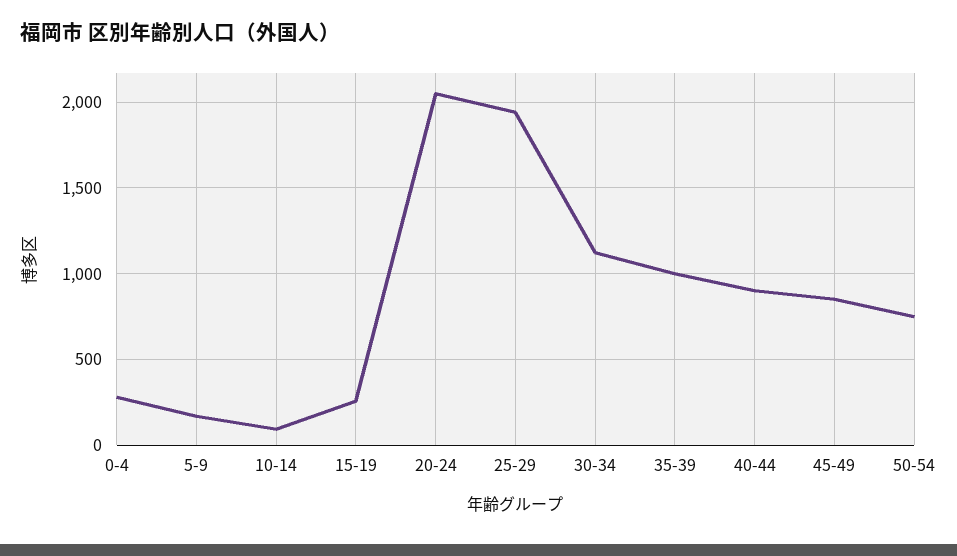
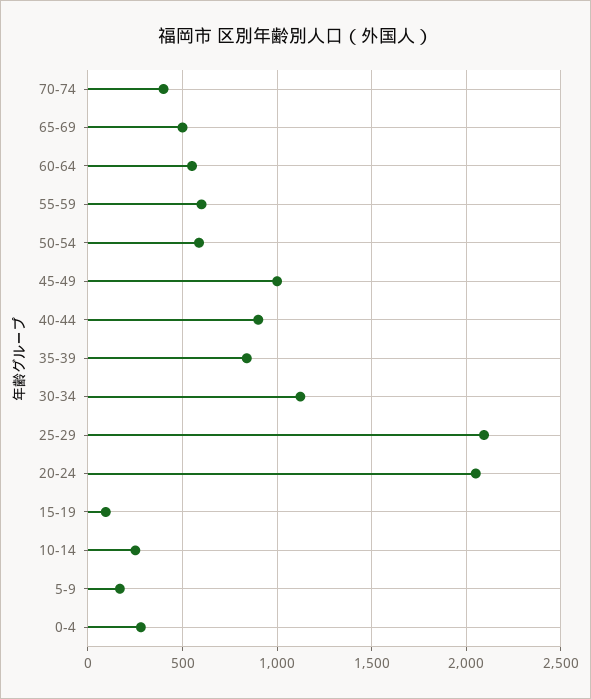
10-14: 100 -> 250
15-19: 250 -> 100
25-29: 1950 -> 2100
35-39: 1000 -> 850
45-49: 850 -> 1000
50-54: 750 -> 600
70-74: none -> 400
65-69: none -> 500
60-64: none -> 550
55-59: none -> 600

